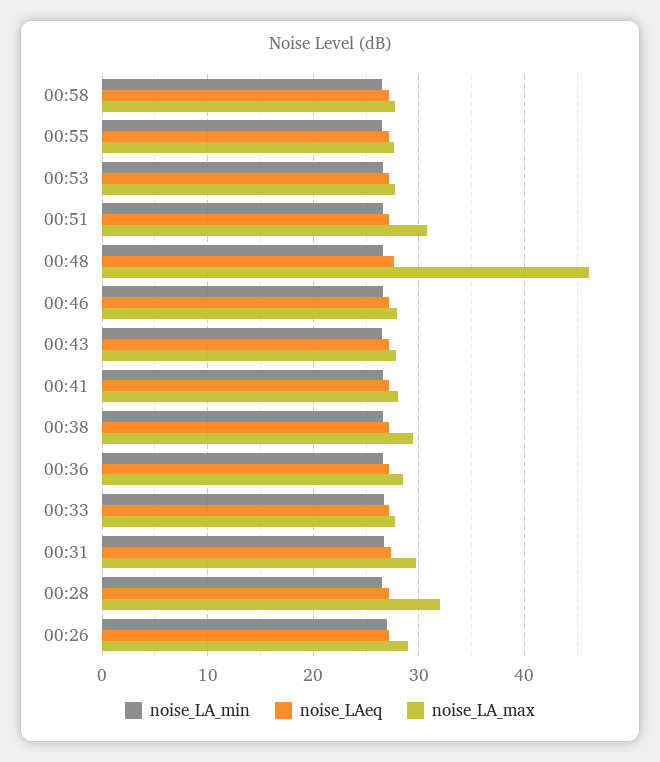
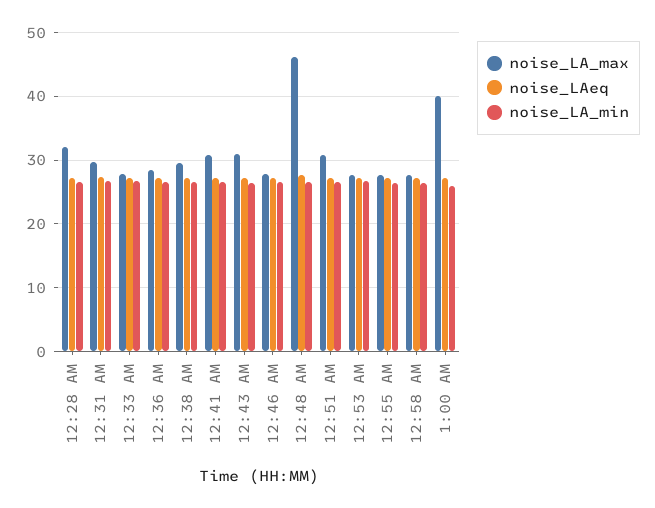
noise_LA_max, 00:43: 28 -> 31
noise_LA_max, 00:41: 28 -> 31
noise_LA_min, 00:26: 27 -> none
noise_LAeq, 00:26: 27 -> none
noise_LA_max, 00:26: 29 -> none
noise_LA_max, 1:00 AM: none -> 40
noise_LAeq, 1:00 AM: none -> 27
noise_LA_min, 1:00 AM: none -> 26

